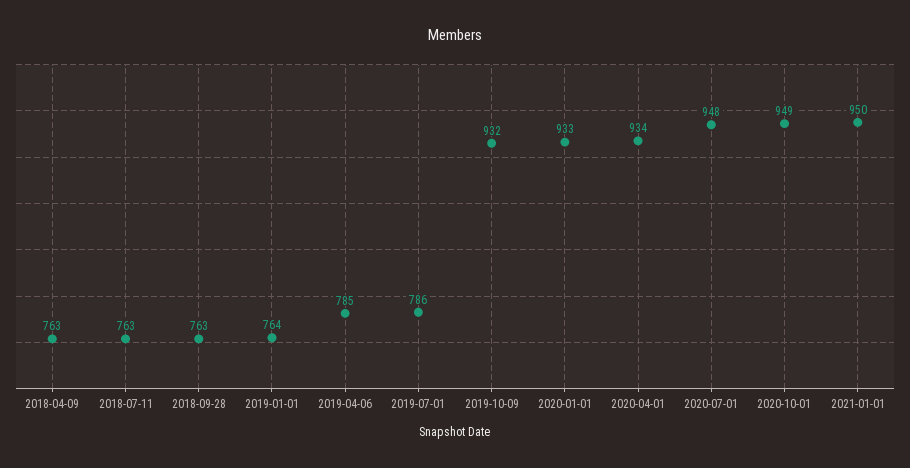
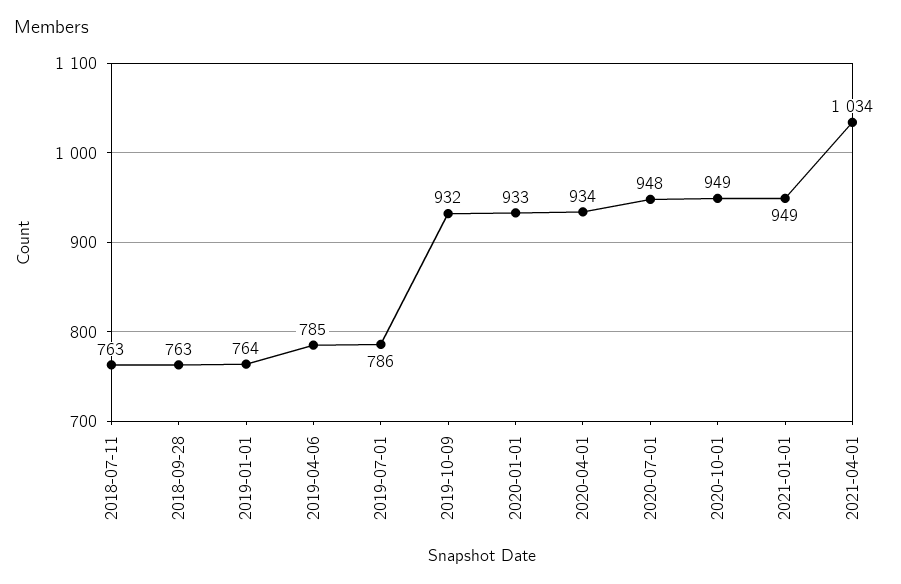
2018-04-09: 763 -> none
2021-01-01: 950 -> 949
2021-04-01: none -> 1034

